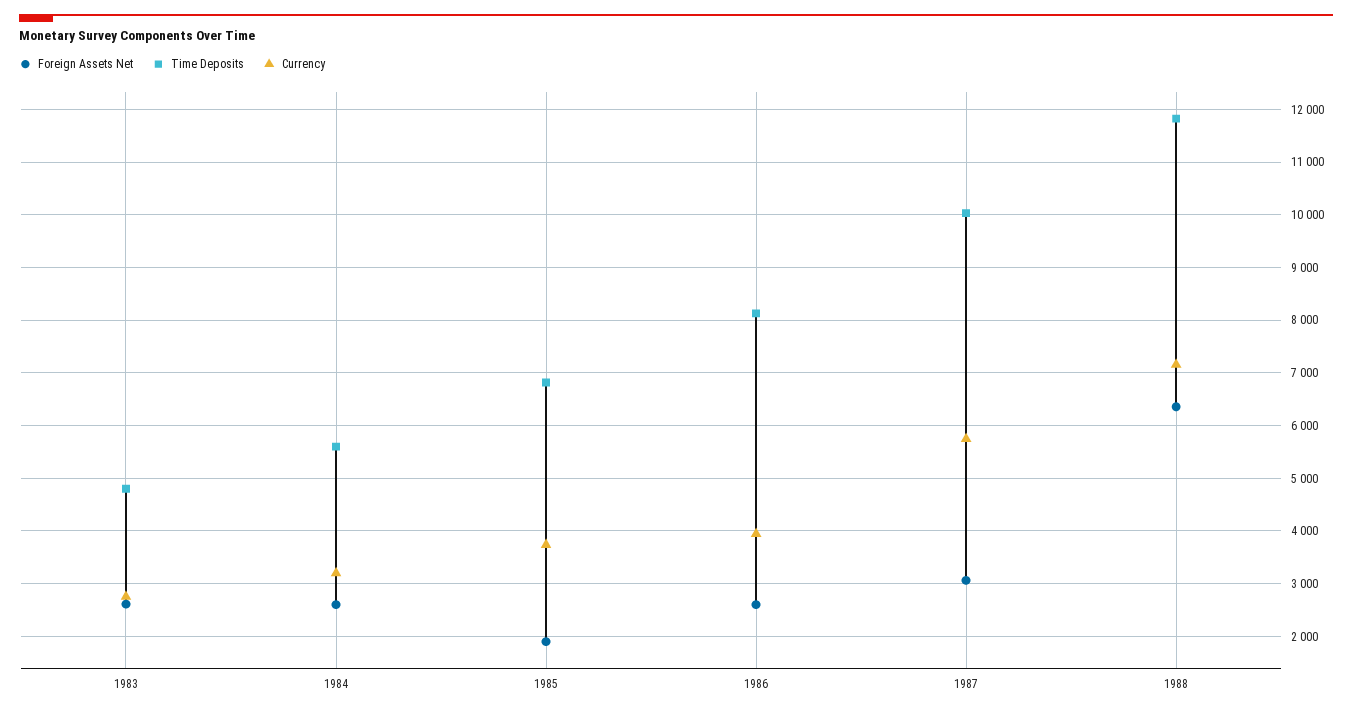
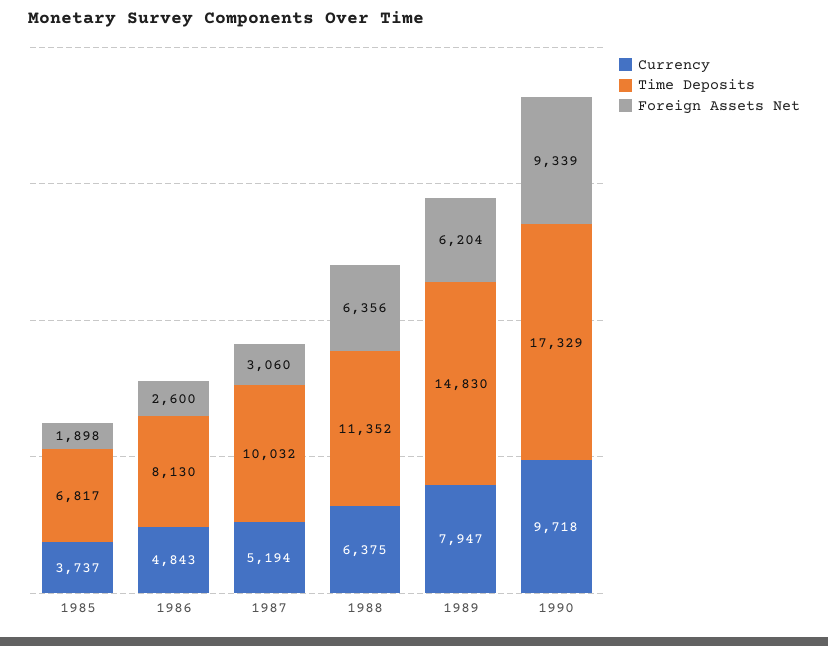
Foreign Assets Net, 1983: 2600 -> none
Time Deposits, 1983: 4800 -> none
Currency, 1983: 2800 -> none
Foreign Assets Net, 1984: 2600 -> none
Time Deposits, 1984: 5600 -> none
Currency, 1984: 3200 -> none
Currency, 1986: 4000 -> 4843
Currency, 1987: 5800 -> 5194
Time Deposits, 1988: 11800 -> 11352
Currency, 1988: 7200 -> 6375
Currency, 1989: none -> 7947
Time Deposits, 1989: none -> 14830
Foreign Assets Net, 1989: none -> 6204
Currency, 1990: none -> 9718
Time Deposits, 1990: none -> 17329
Foreign Assets Net, 1990: none -> 9339

